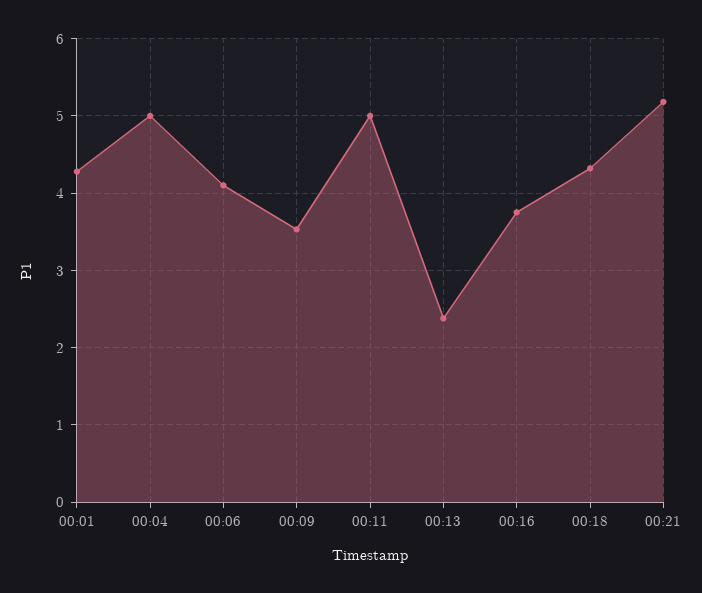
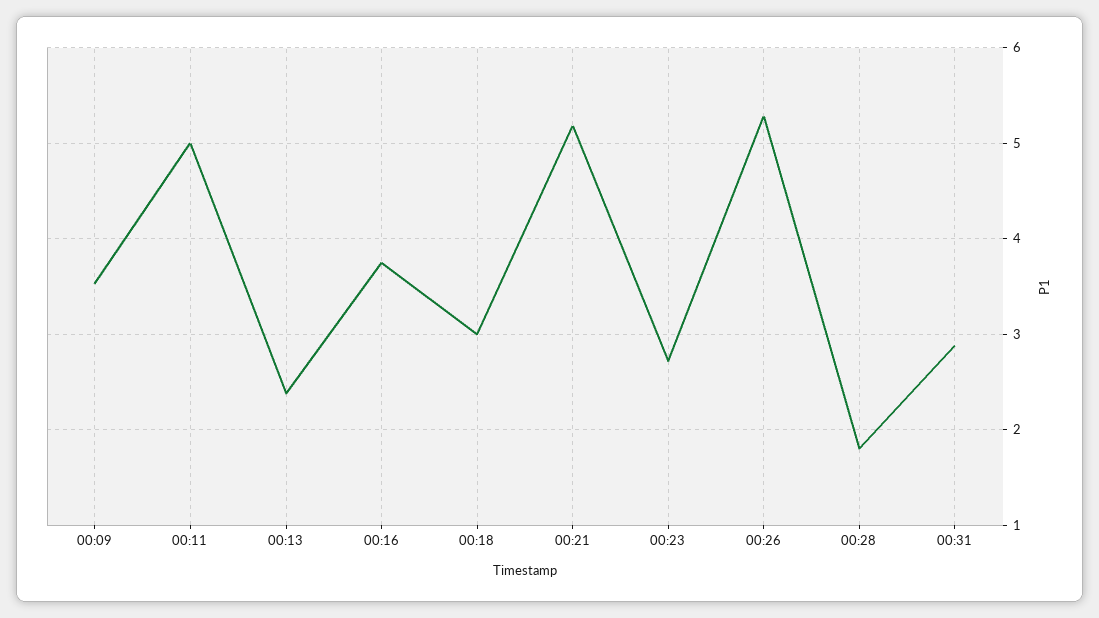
00:01: 4.3 -> none
00:04: 5 -> none
00:06: 4.1 -> none
00:18: 4.3 -> 3
00:23: none -> 2.7
00:26: none -> 5.3
00:28: none -> 1.8
00:31: none -> 2.9

